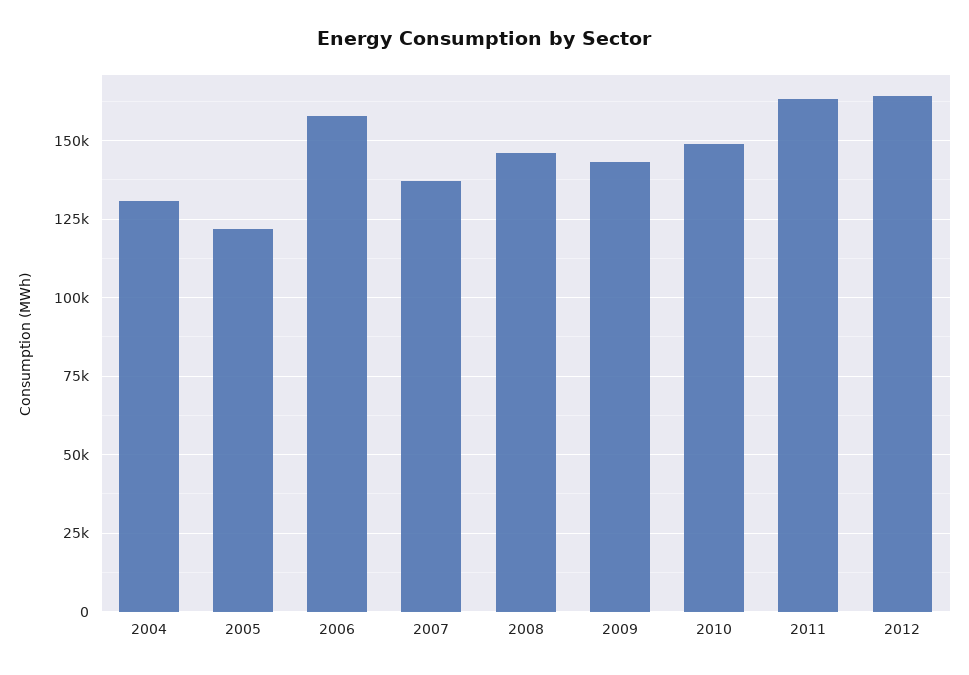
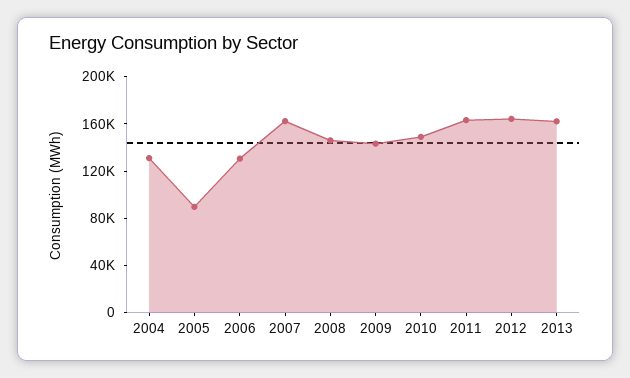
2005: 122500 -> 90000
2006: 157500 -> 130000
2007: 137500 -> 160000
2013: none -> 160000

